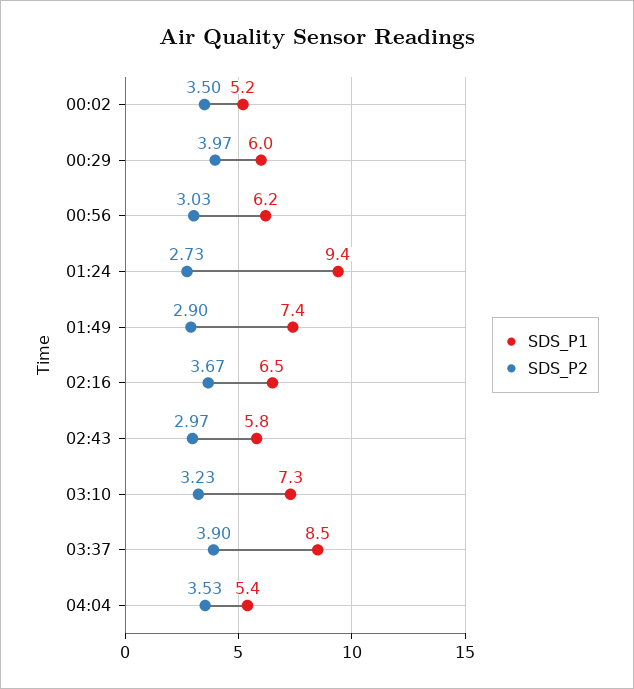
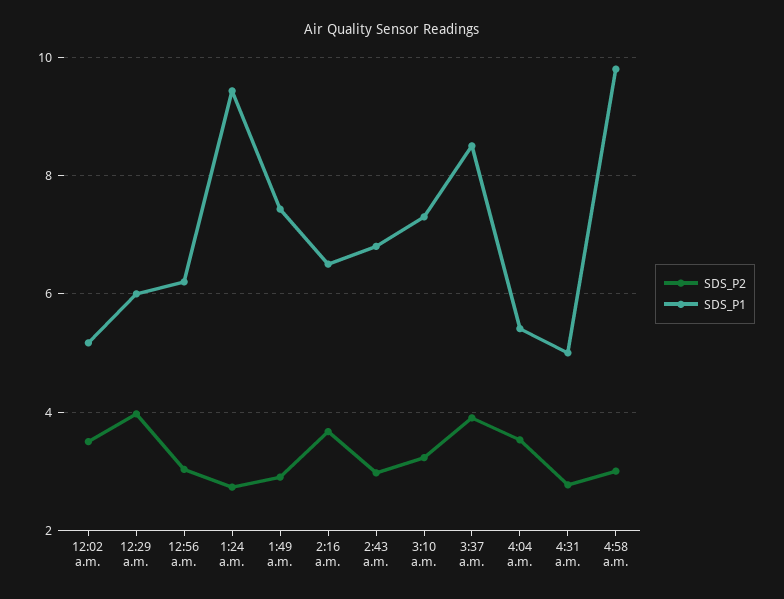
SDS_P1, 02:43: 5.8 -> 6.8
SDS_P2, 4:31 a.m.: none -> 2.8
SDS_P1, 4:31 a.m.: none -> 5
SDS_P2, 4:58 a.m.: none -> 3
SDS_P1, 4:58 a.m.: none -> 9.8

